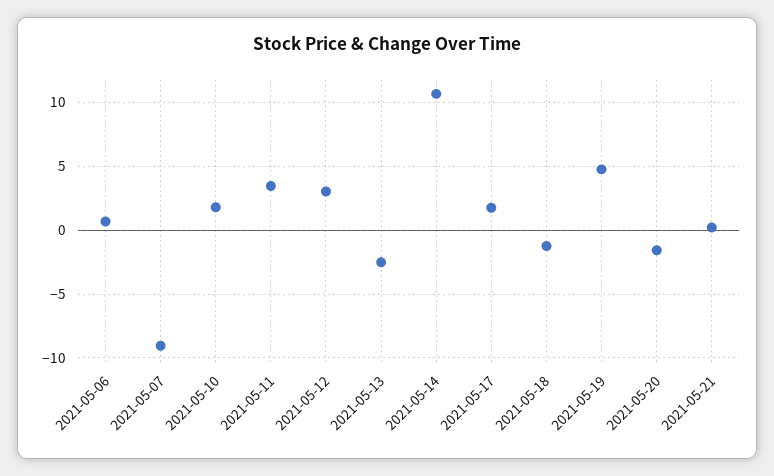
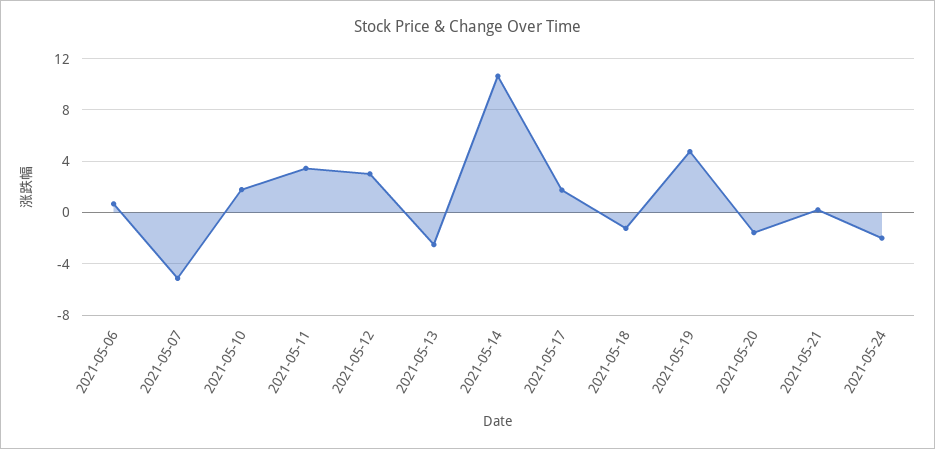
2021-05-07: -9 -> -5
2021-05-24: none -> -2

